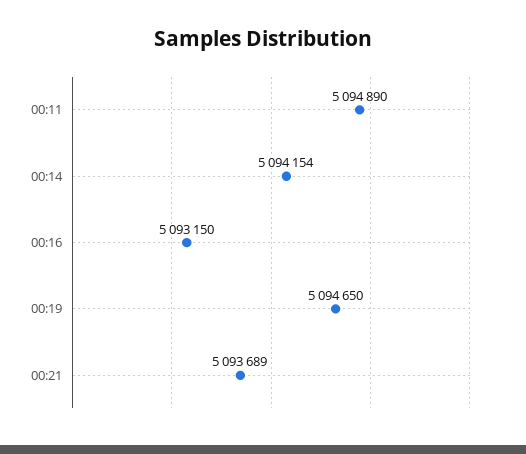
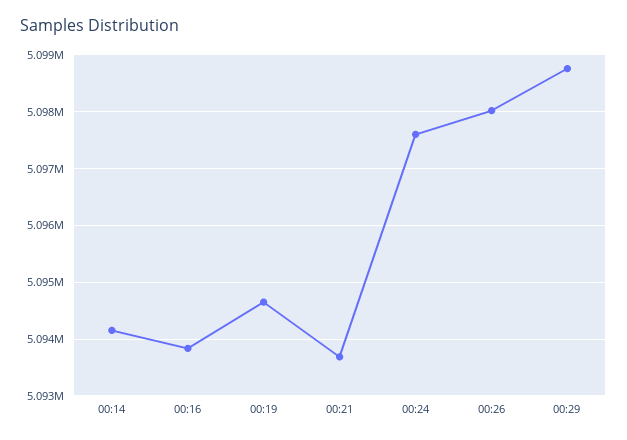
00:11: 5094890 -> none
00:16: 5093150 -> 5093800
00:24: none -> 5097600
00:26: none -> 5098000
00:29: none -> 5098800

